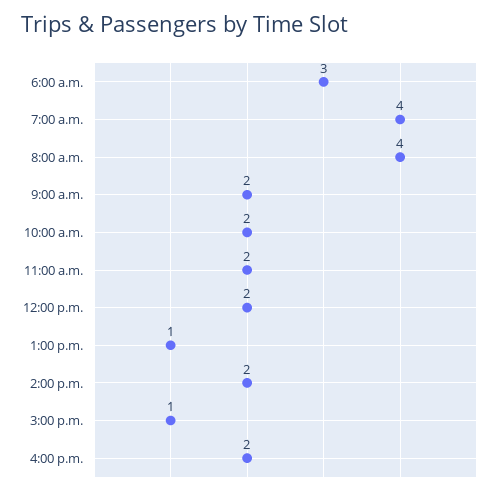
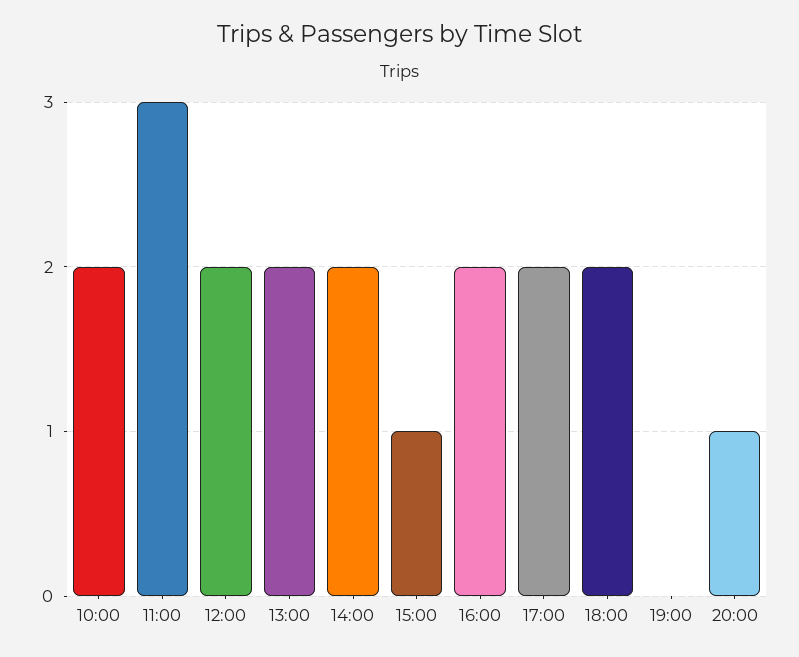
6:00 a.m.: 3 -> none
7:00 a.m.: 4 -> none
8:00 a.m.: 4 -> none
9:00 a.m.: 2 -> none
11:00 a.m.: 2 -> 3
1:00 p.m.: 1 -> 2
17:00: none -> 2
18:00: none -> 2
19:00: none -> 0
20:00: none -> 1

